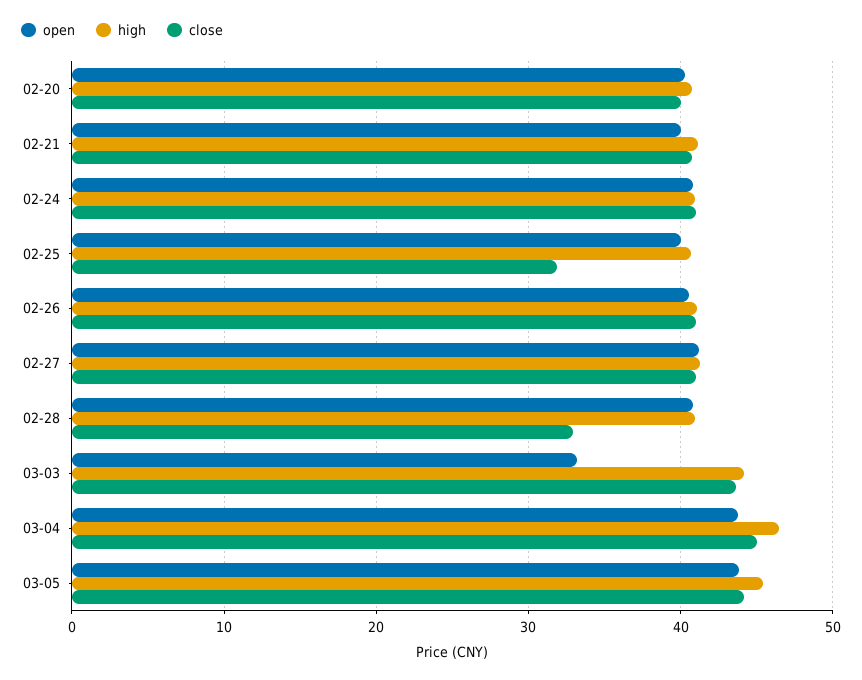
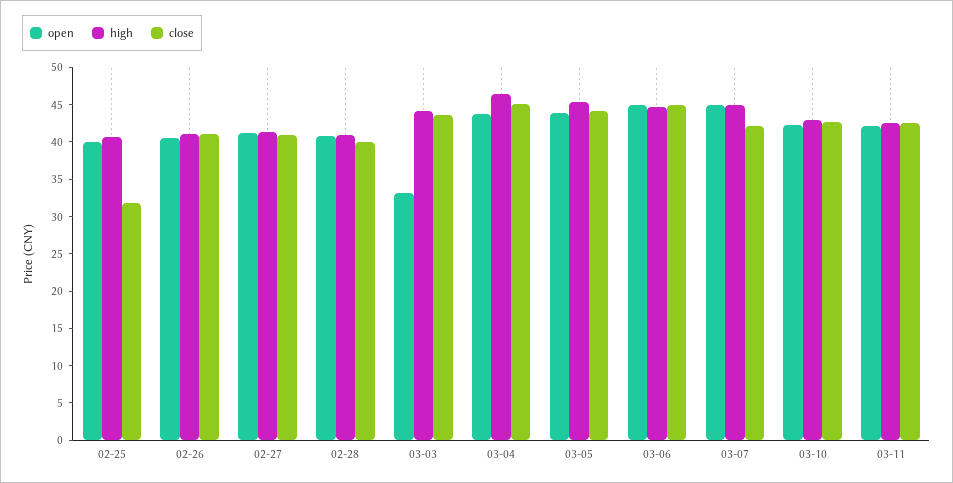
open, 02-20: 40 -> none
high, 02-20: 41 -> none
close, 02-20: 40 -> none
open, 02-21: 40 -> none
high, 02-21: 41 -> none
close, 02-21: 41 -> none
open, 02-24: 41 -> none
high, 02-24: 41 -> none
close, 02-24: 41 -> none
close, 02-28: 33 -> 40
open, 03-06: none -> 45
high, 03-06: none -> 45
close, 03-06: none -> 45
open, 03-07: none -> 45
high, 03-07: none -> 45
close, 03-07: none -> 42.5
open, 03-10: none -> 42.5
high, 03-10: none -> 42.5
close, 03-10: none -> 42.5
open, 03-11: none -> 42.5
high, 03-11: none -> 42.5
close, 03-11: none -> 42.5

